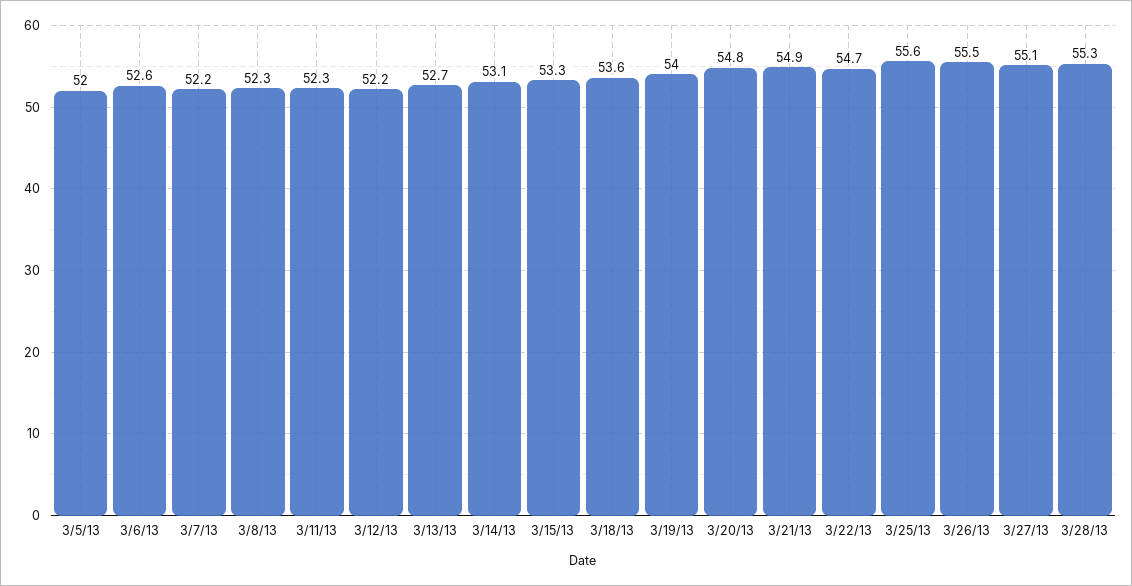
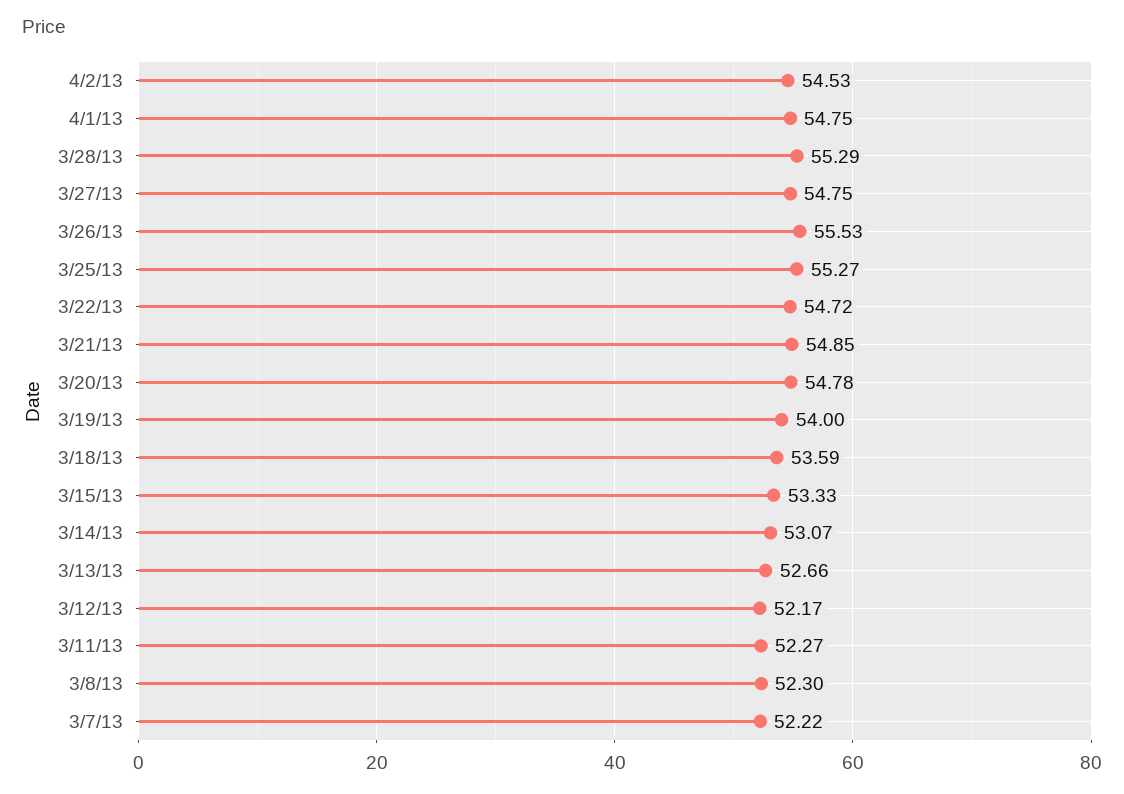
3/5/13: 52 -> none
3/6/13: 52.6 -> none
3/25/13: 55.6 -> 55.27
3/27/13: 55.1 -> 54.75
4/2/13: none -> 54.53
4/1/13: none -> 54.75

